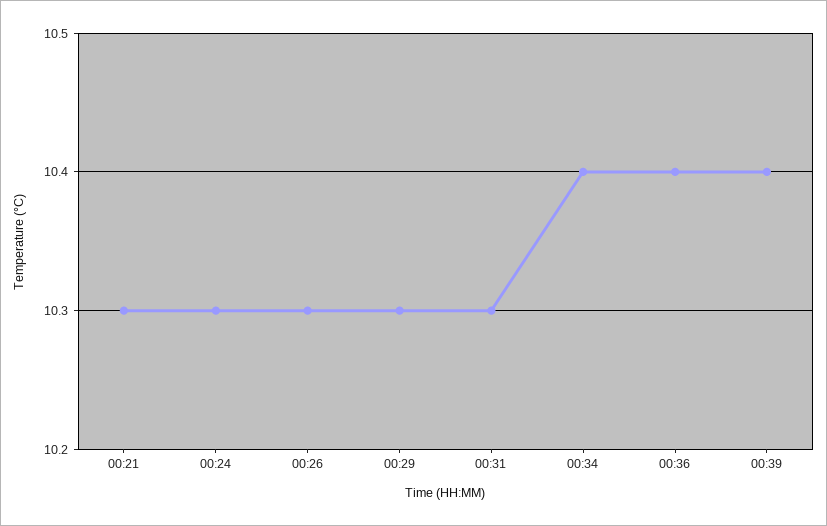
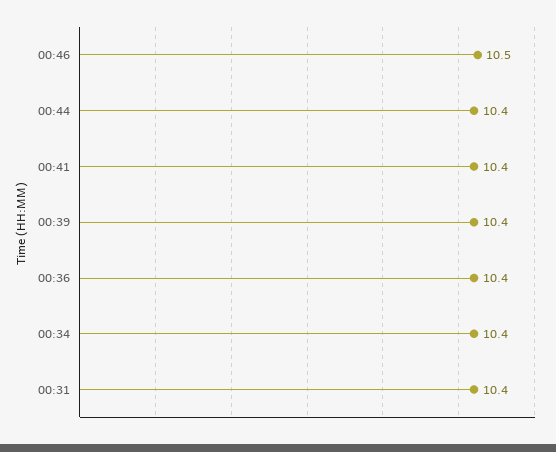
00:21: 10.3 -> none
00:24: 10.3 -> none
00:26: 10.3 -> none
00:29: 10.3 -> none
00:31: 10.3 -> 10.4
00:46: none -> 10.5
00:44: none -> 10.4
00:41: none -> 10.4

